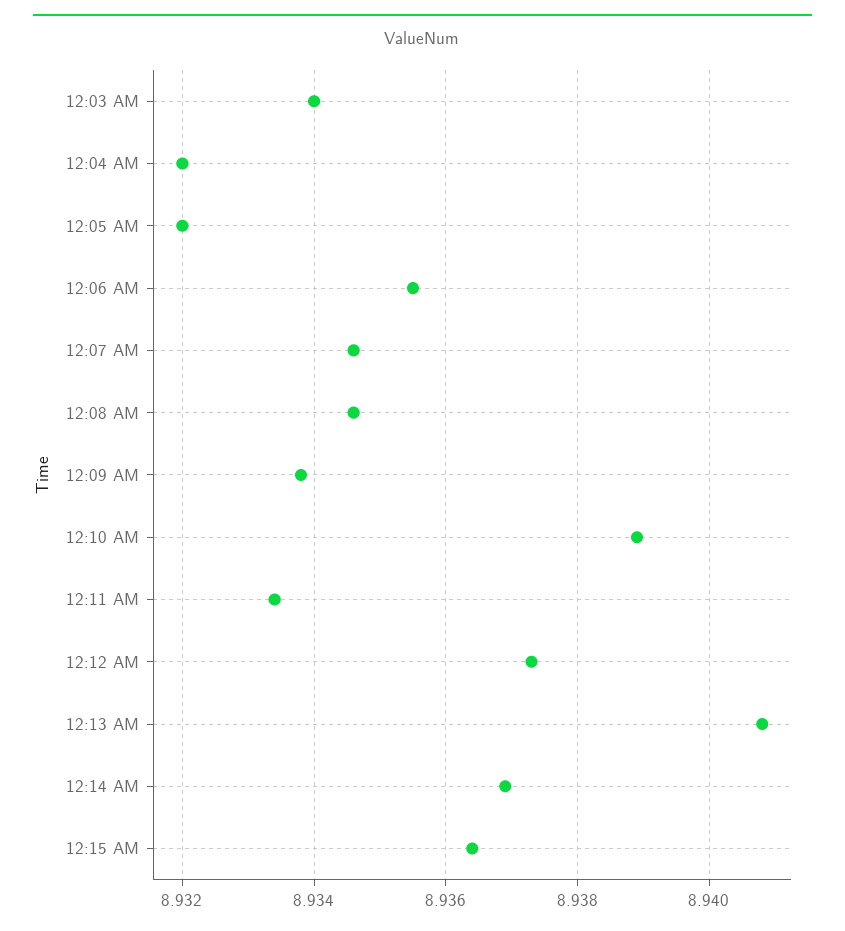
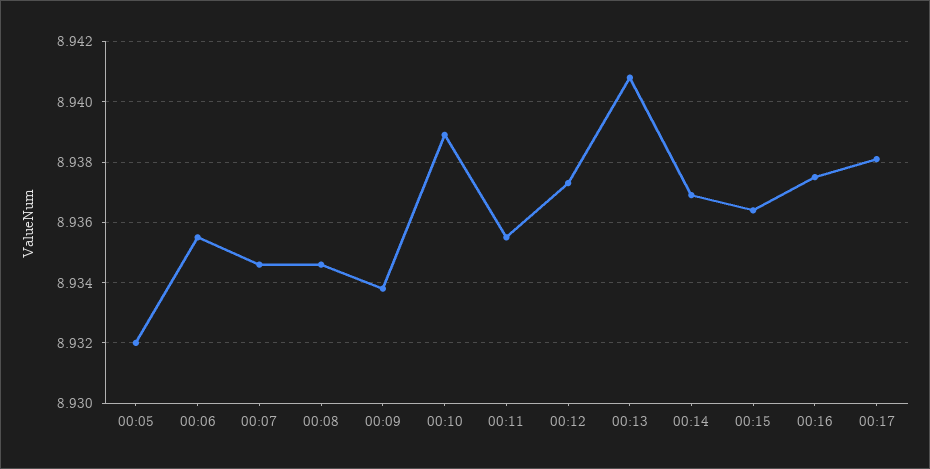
12:03 AM: 8.934 -> none
12:04 AM: 8.932 -> none
12:11 AM: 8.9335 -> 8.9355
00:16: none -> 8.9375
00:17: none -> 8.938

